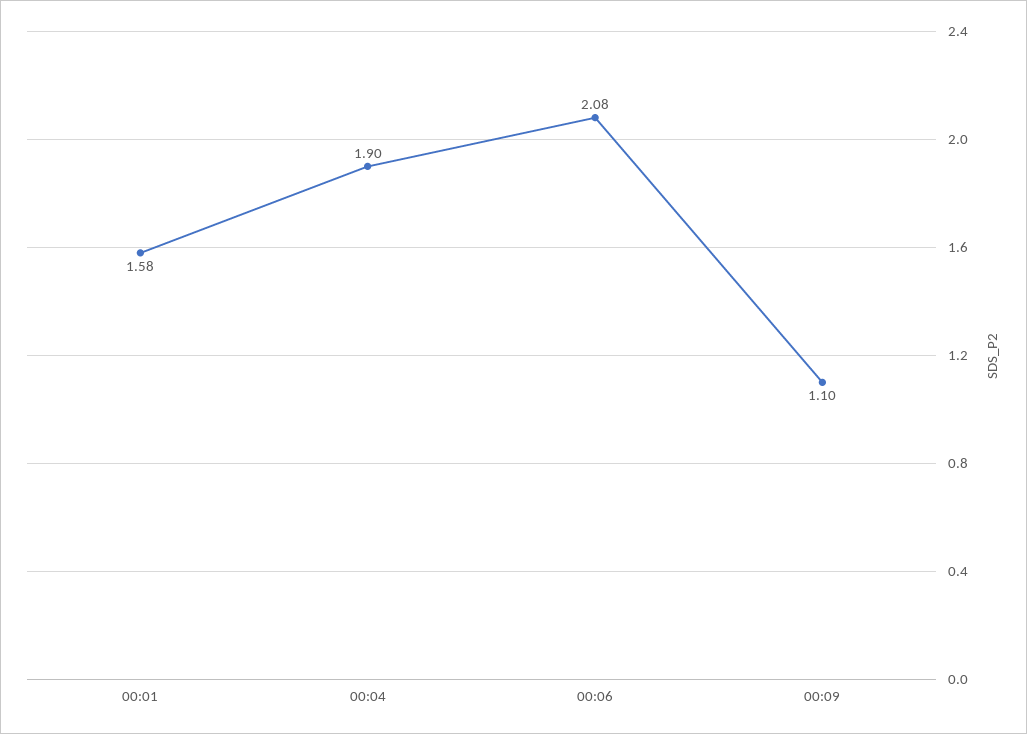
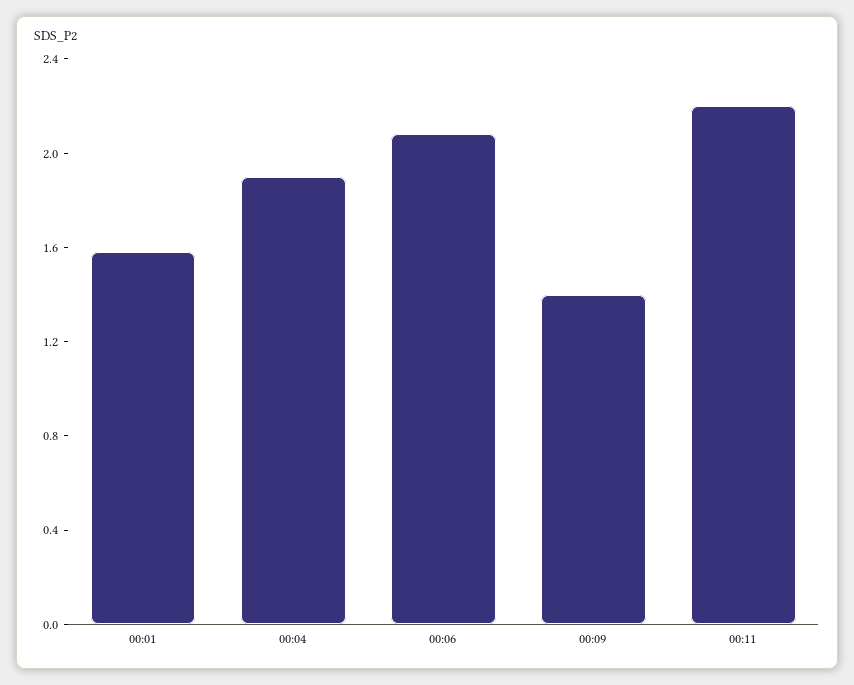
00:09: 1.1 -> 1.4
00:11: none -> 2.2

